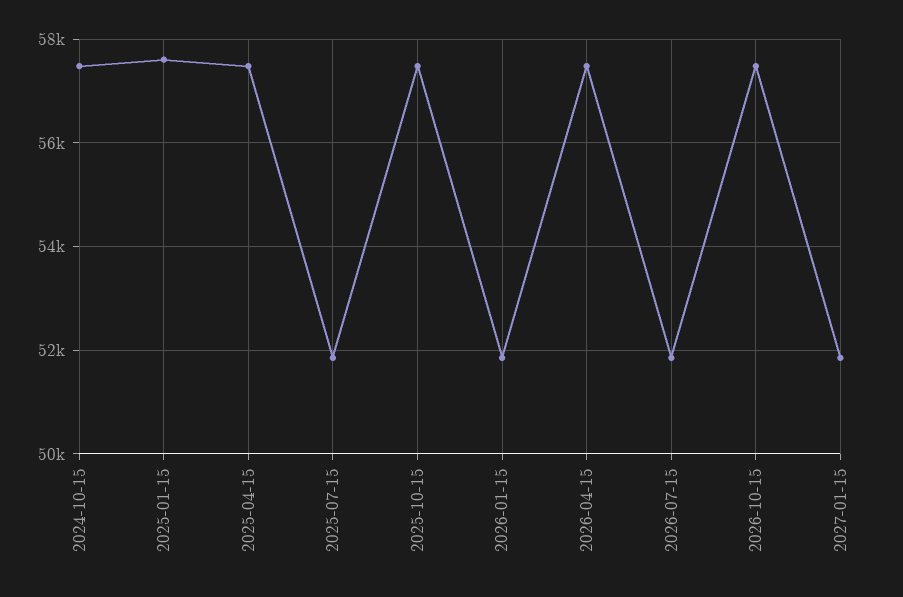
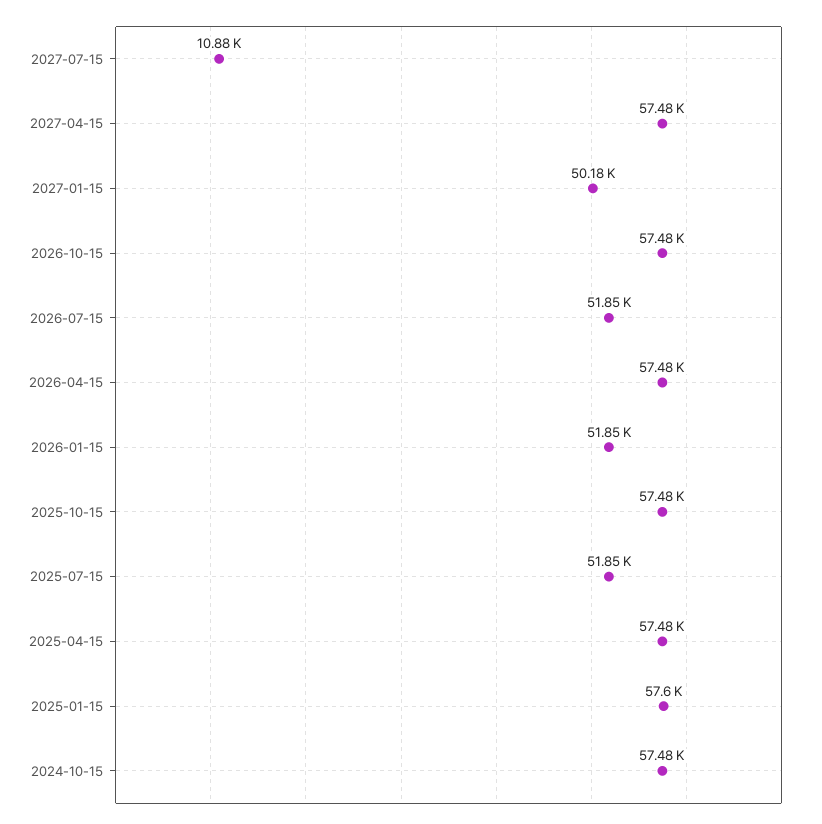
2027-01-15: 51800 -> 50180
2027-07-15: none -> 10880
2027-04-15: none -> 57480

